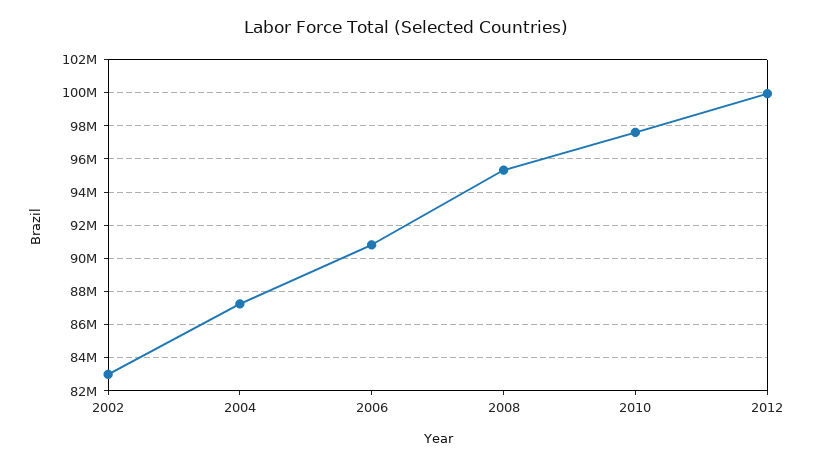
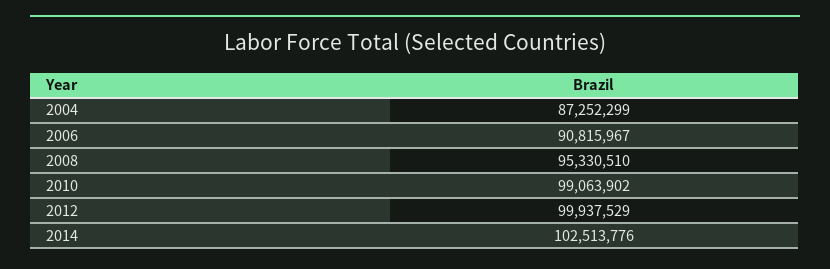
2002: 83000000 -> none
2010: 97500000 -> 99063902
2014: none -> 102513776

